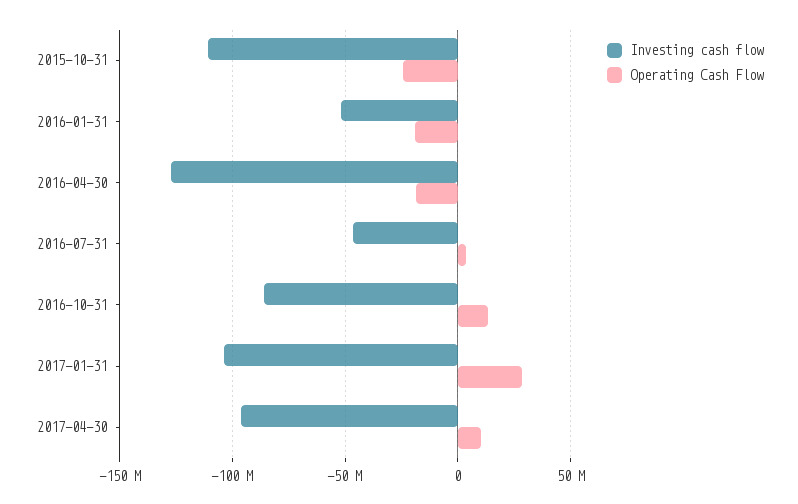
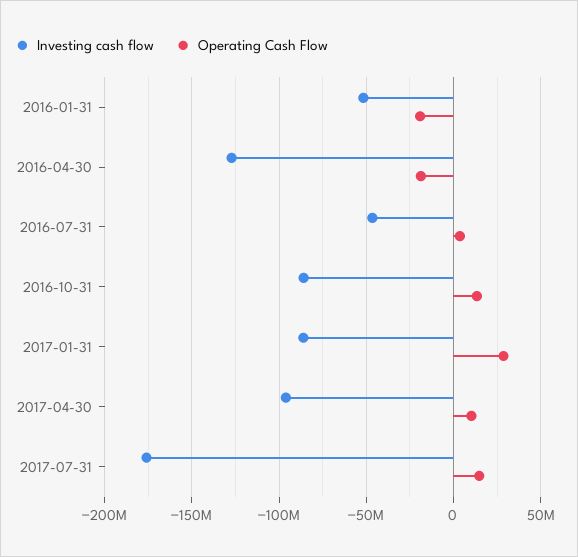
Investing cash flow, 2015-10-31: -110000000 -> none
Operating Cash Flow, 2015-10-31: -25000000 -> none
Investing cash flow, 2017-01-31: -105000000 -> -85000000
Investing cash flow, 2017-07-31: none -> -175000000
Operating Cash Flow, 2017-07-31: none -> 15000000

